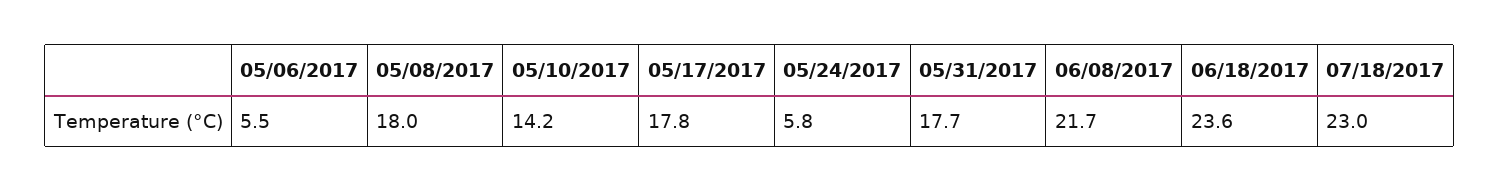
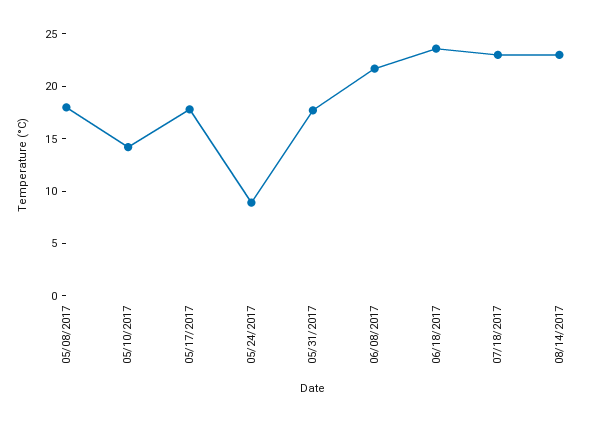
05/06/2017: 5.5 -> none
05/24/2017: 5.8 -> 9
08/14/2017: none -> 23

